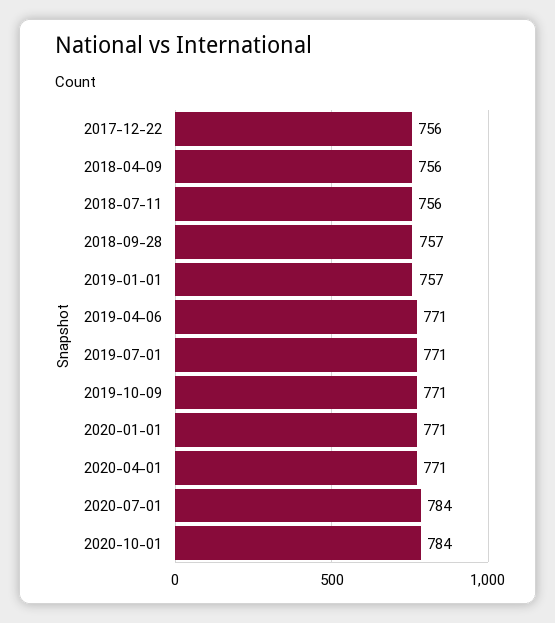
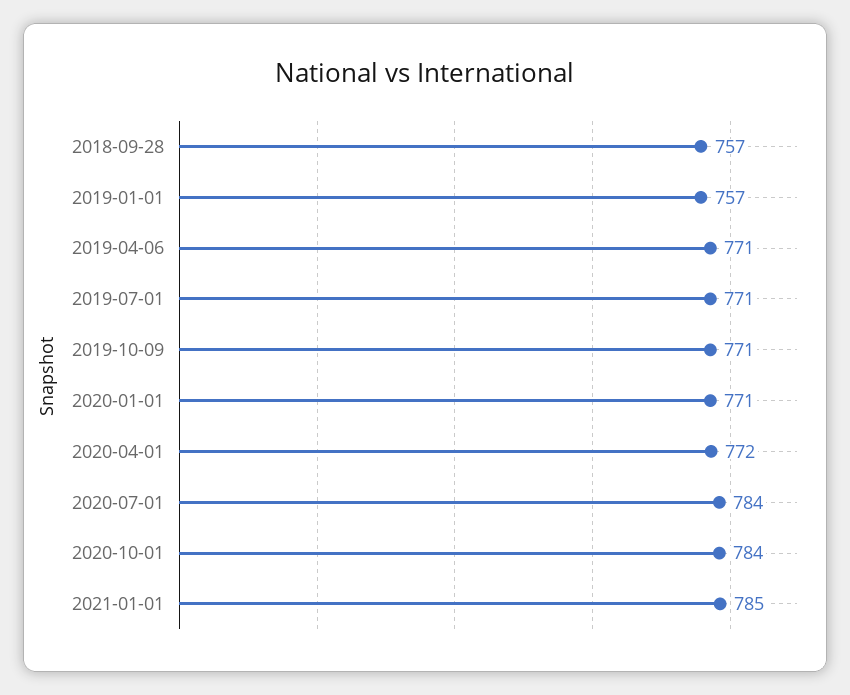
2017-12-22: 756 -> none
2018-04-09: 756 -> none
2018-07-11: 756 -> none
2020-04-01: 771 -> 772
2021-01-01: none -> 785

